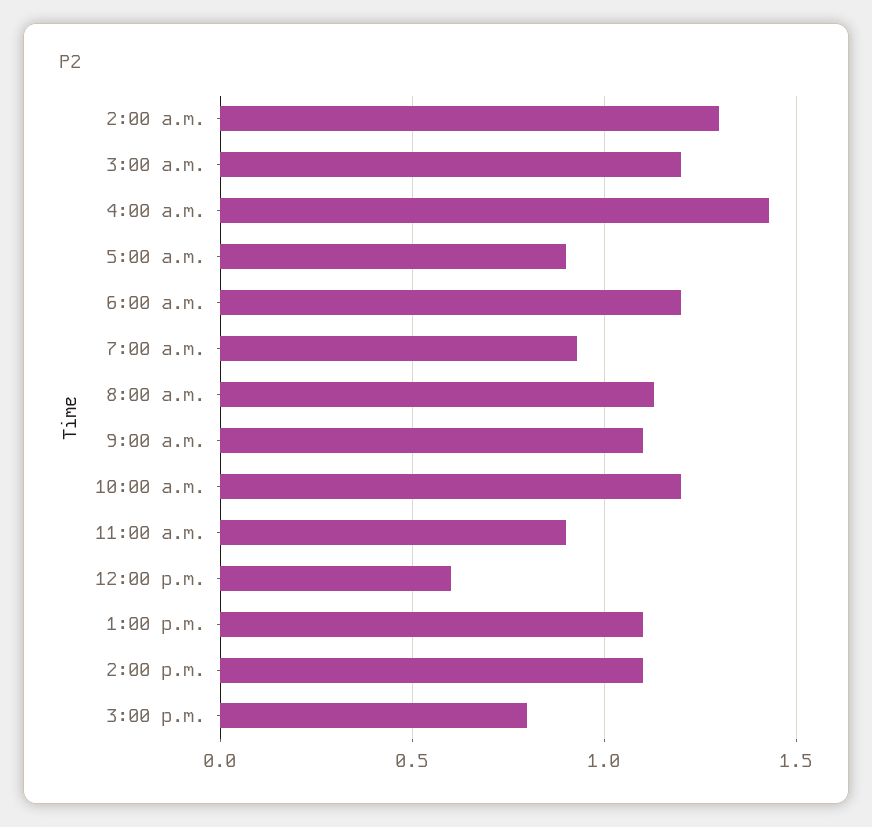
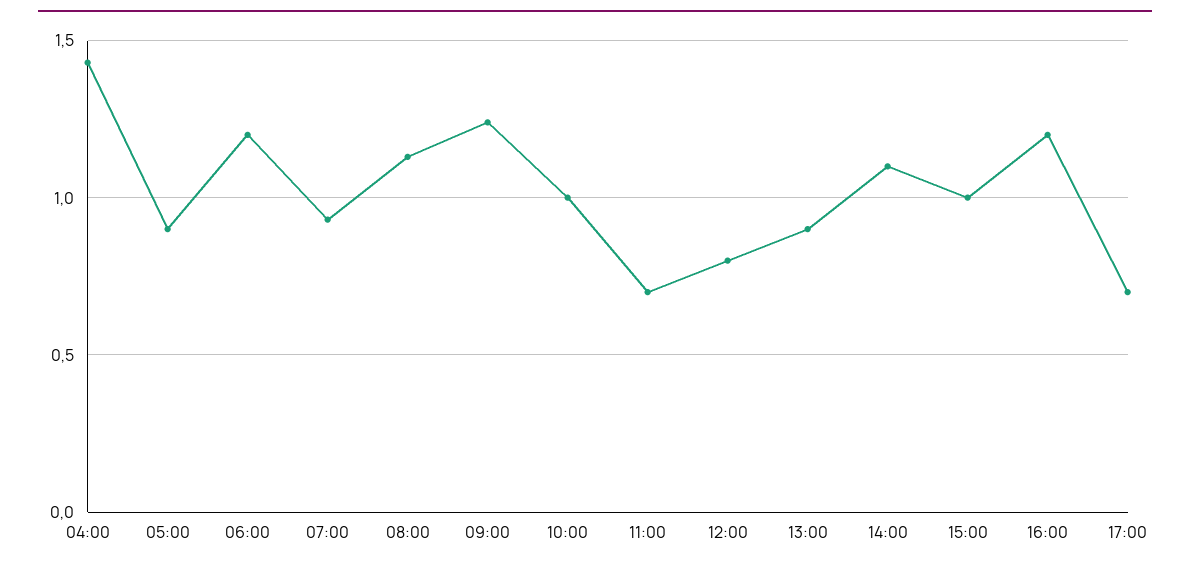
2:00 a.m.: 1.3 -> none
3:00 a.m.: 1.2 -> none
9:00 a.m.: 1.1 -> 1.25
10:00 a.m.: 1.2 -> 1
11:00 a.m.: 0.9 -> 0.7
12:00 p.m.: 0.6 -> 0.8
1:00 p.m.: 1.1 -> 0.9
3:00 p.m.: 0.8 -> 1
16:00: none -> 1.2
17:00: none -> 0.7

